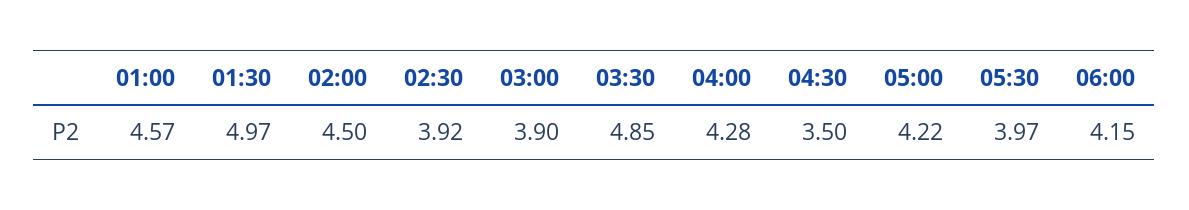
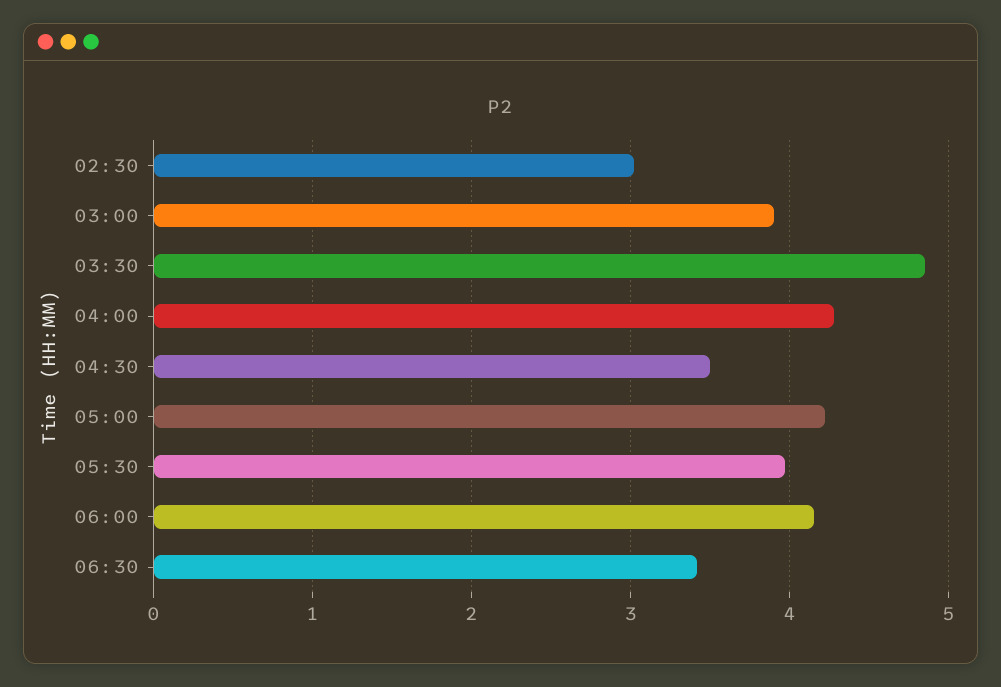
01:00: 4.57 -> none
01:30: 4.97 -> none
02:00: 4.5 -> none
02:30: 3.92 -> 3
06:30: none -> 3.4

